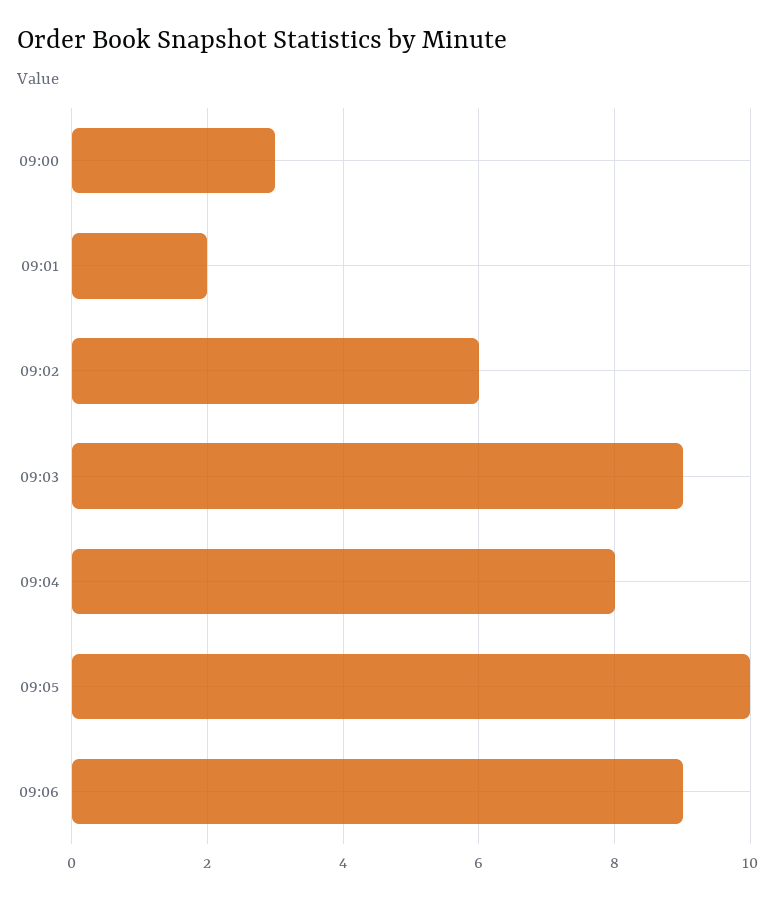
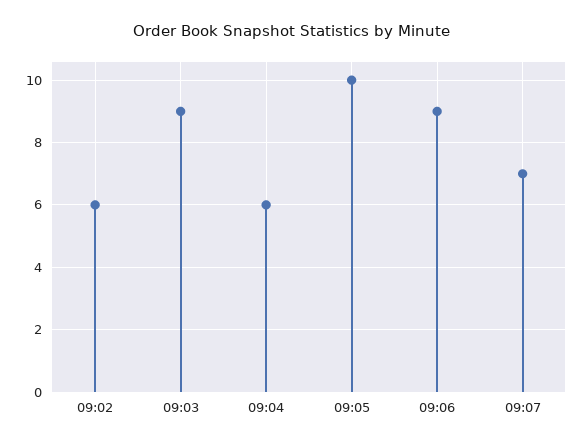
09:00: 3 -> none
09:01: 2 -> none
09:04: 8 -> 6
09:07: none -> 7

